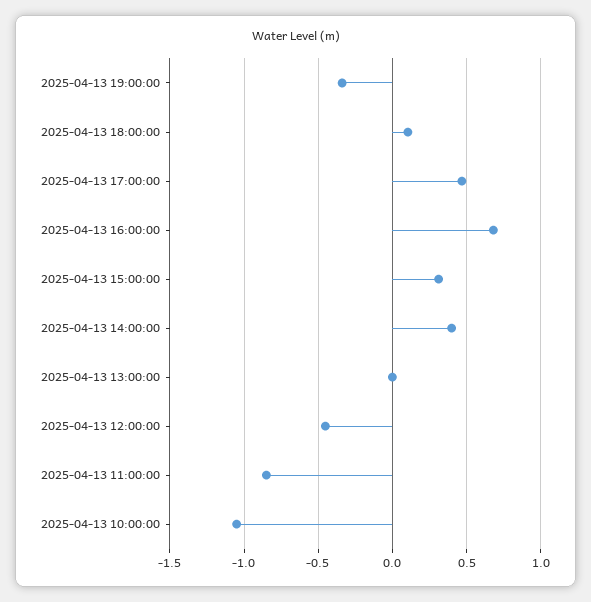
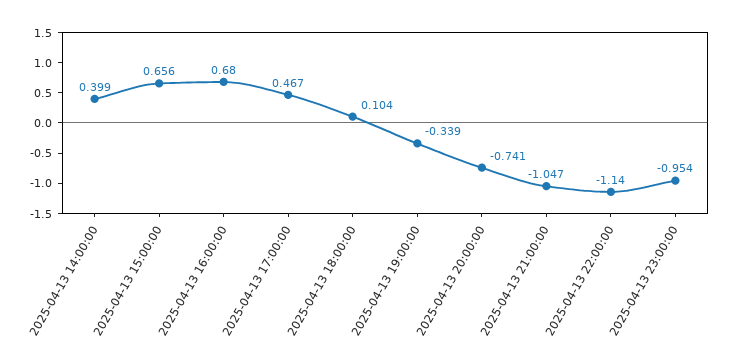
2025-04-13 15:00:00: 0.3 -> 0.656
2025-04-13 13:00:00: 0 -> none
2025-04-13 12:00:00: -0.45 -> none
2025-04-13 11:00:00: -0.85 -> none
2025-04-13 10:00:00: -1.05 -> none
2025-04-13 20:00:00: none -> -0.741
2025-04-13 21:00:00: none -> -1.047
2025-04-13 22:00:00: none -> -1.14
2025-04-13 23:00:00: none -> -0.954

